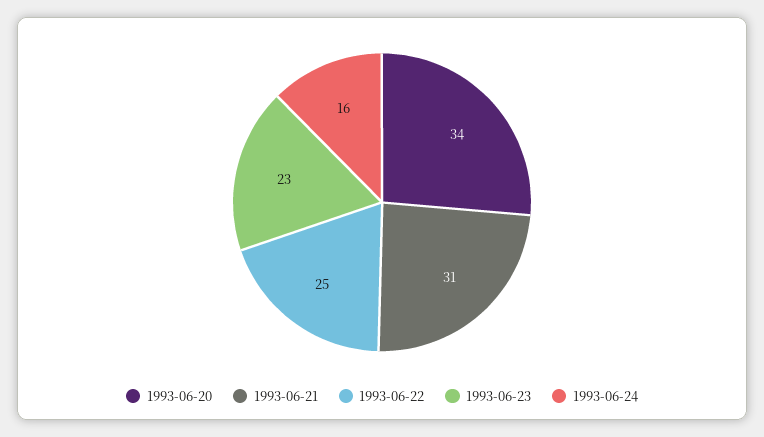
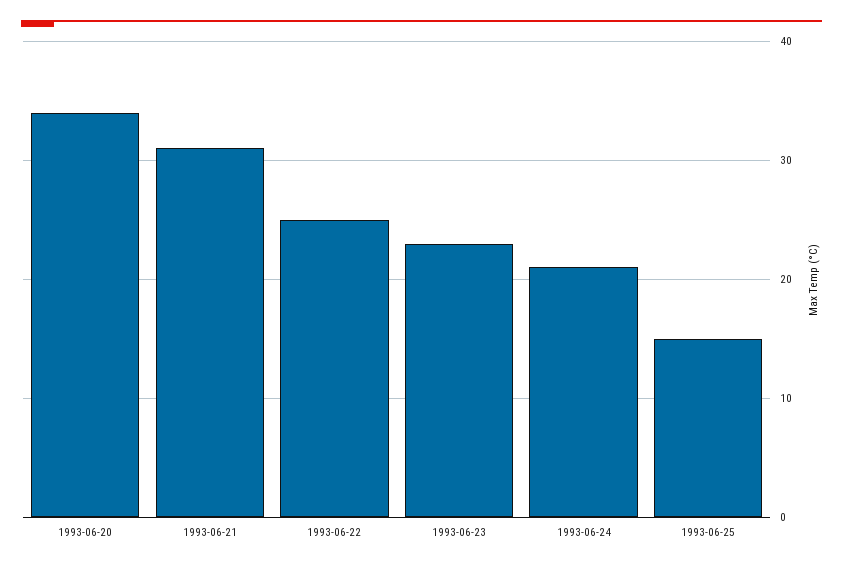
1993-06-24: 16 -> 21
1993-06-25: none -> 15

